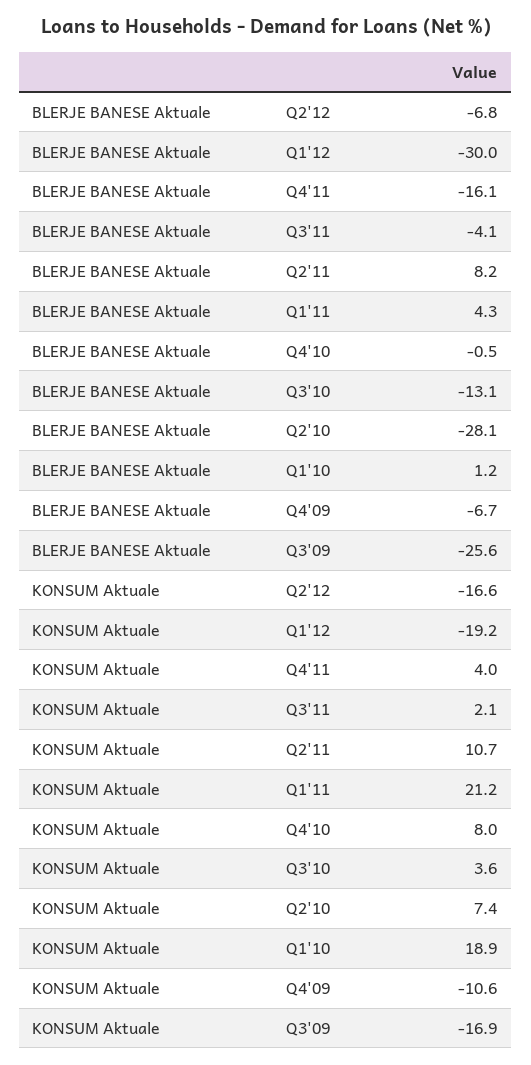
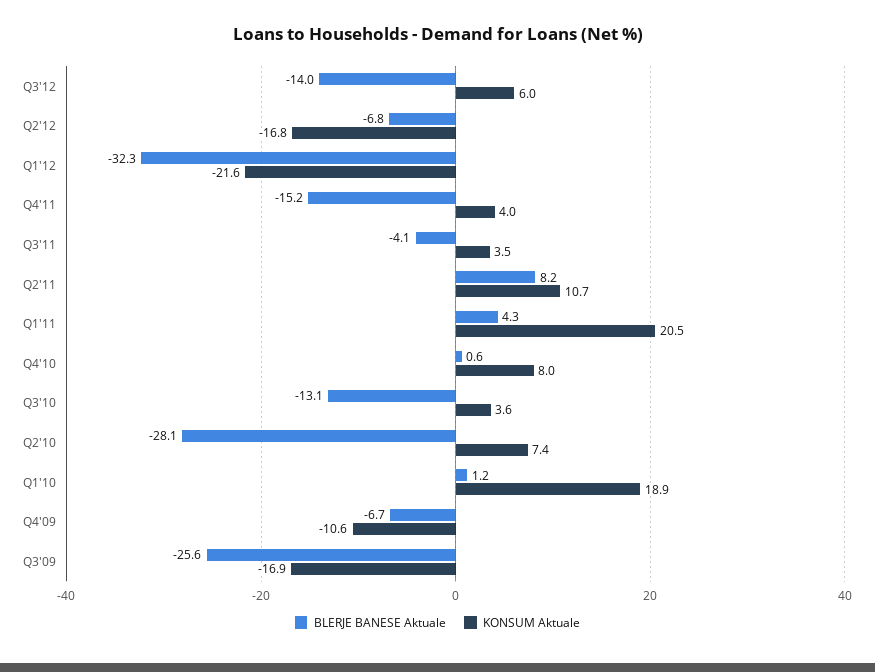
BLERJE BANESE Aktuale, Q1'12: -30 -> -32.3
BLERJE BANESE Aktuale, Q4'11: -16.1 -> -15.2
BLERJE BANESE Aktuale, Q4'10: -0.5 -> 0.6
KONSUM Aktuale, Q2'12: -16.6 -> -16.8
KONSUM Aktuale, Q1'12: -19.2 -> -21.6
KONSUM Aktuale, Q3'11: 2.1 -> 3.5
KONSUM Aktuale, Q1'11: 21.2 -> 20.5
BLERJE BANESE Aktuale, Q3'12: none -> -14
KONSUM Aktuale, Q3'12: none -> 6

